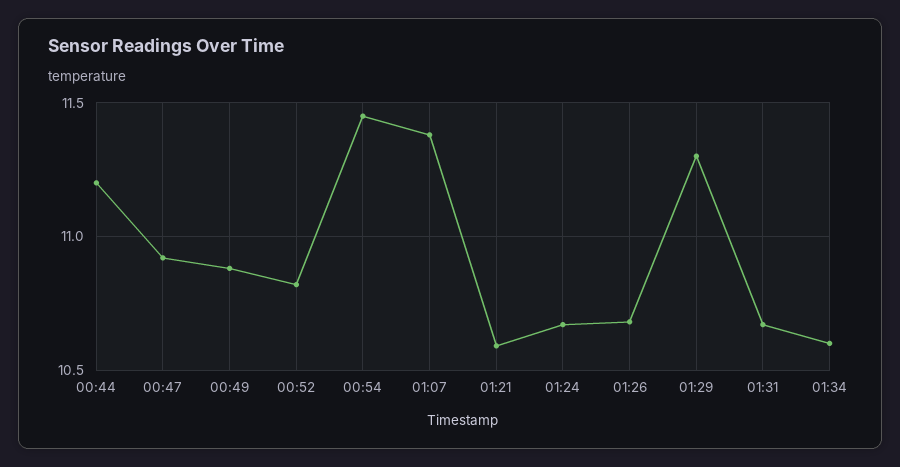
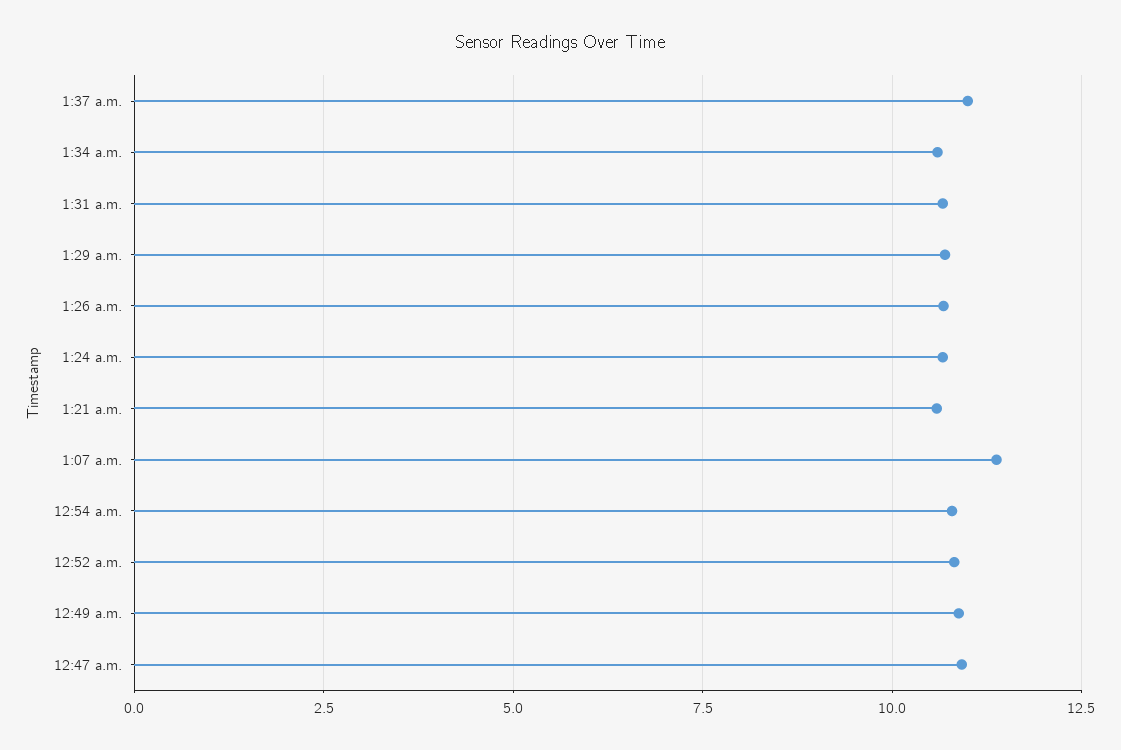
00:44: 11.2 -> none
00:54: 11.45 -> 10.75
01:29: 11.3 -> 10.75
1:37 a.m.: none -> 11

